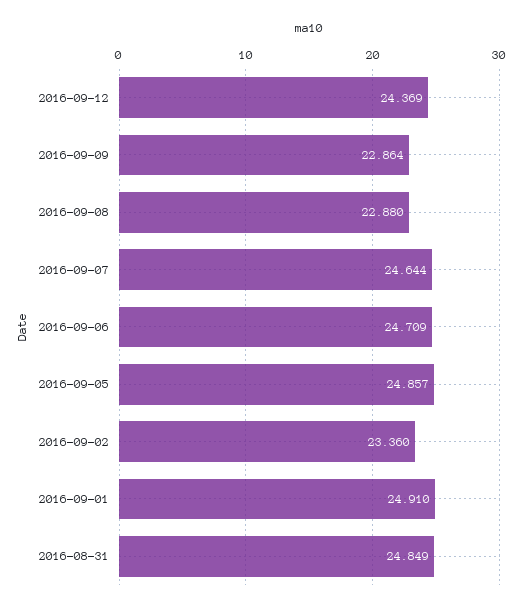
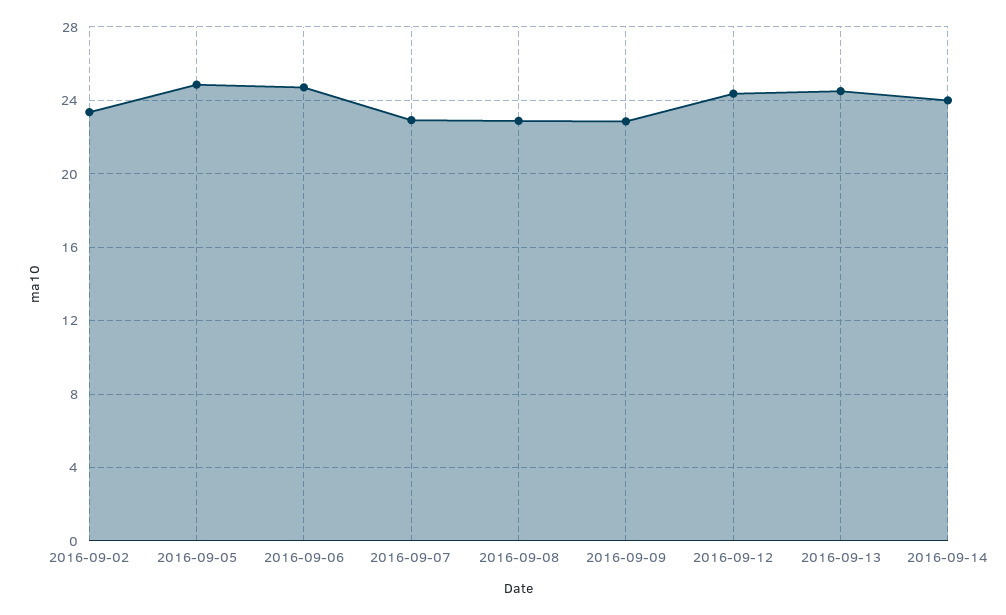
2016-09-07: 24.644 -> 23
2016-09-01: 24.91 -> none
2016-08-31: 24.849 -> none
2016-09-13: none -> 24.5
2016-09-14: none -> 24

